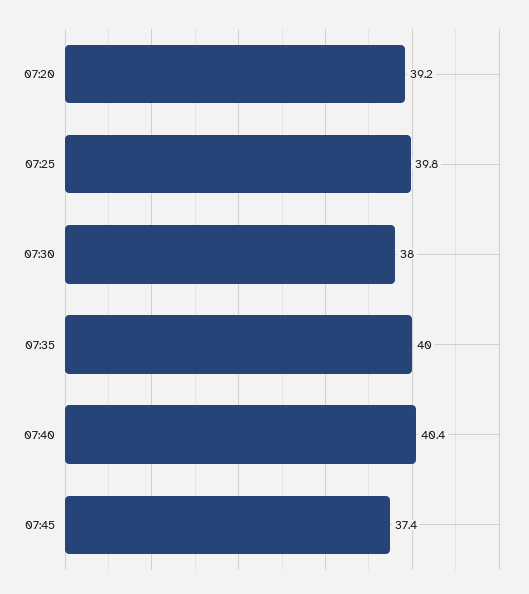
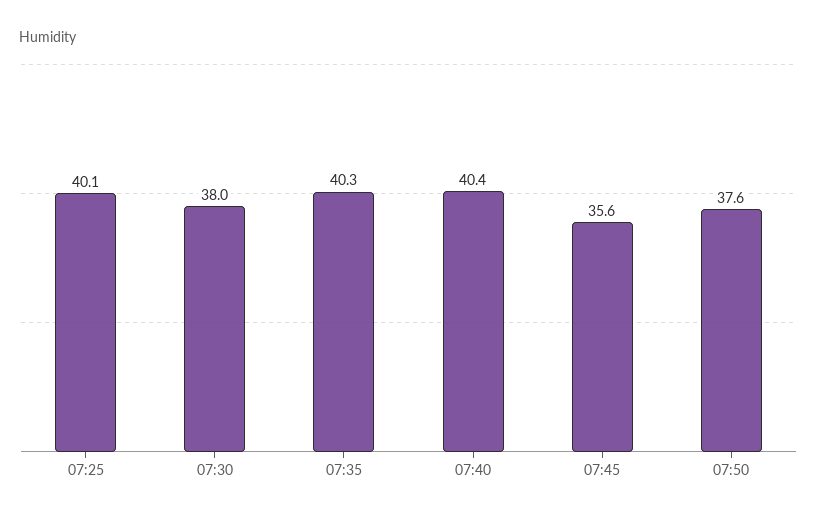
07:20: 39.2 -> none
07:25: 39.8 -> 40.1
07:35: 40 -> 40.3
07:45: 37.4 -> 35.6
07:50: none -> 37.6

